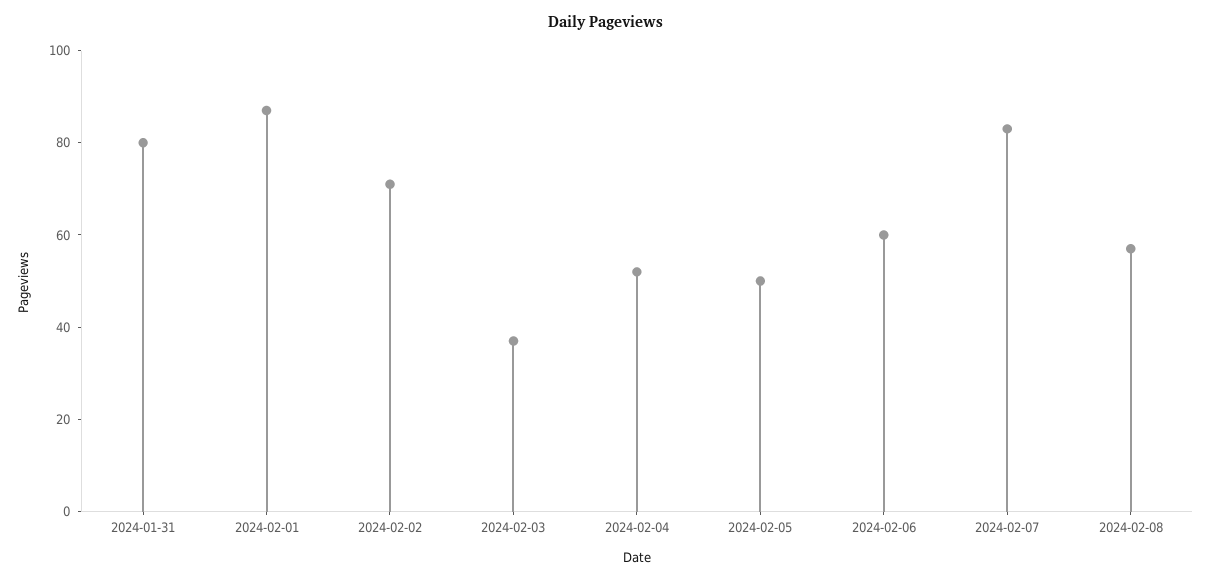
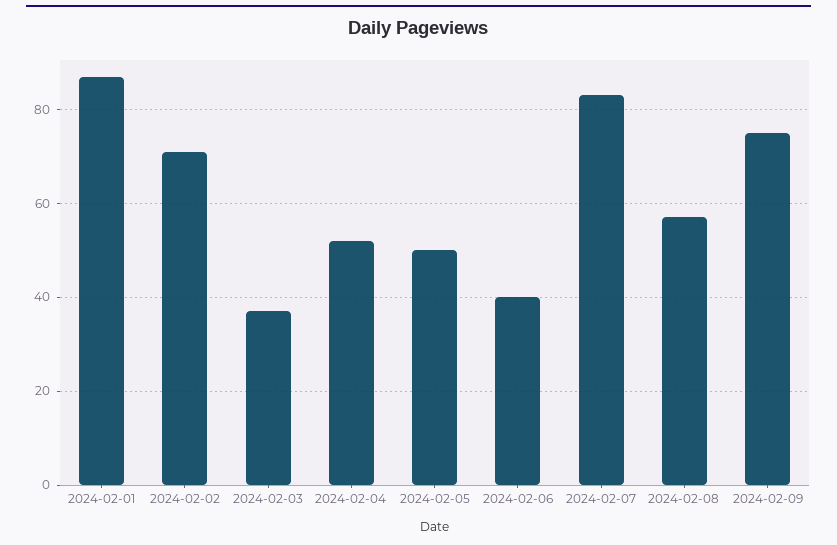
2024-01-31: 80 -> none
2024-02-06: 60 -> 40
2024-02-09: none -> 75

